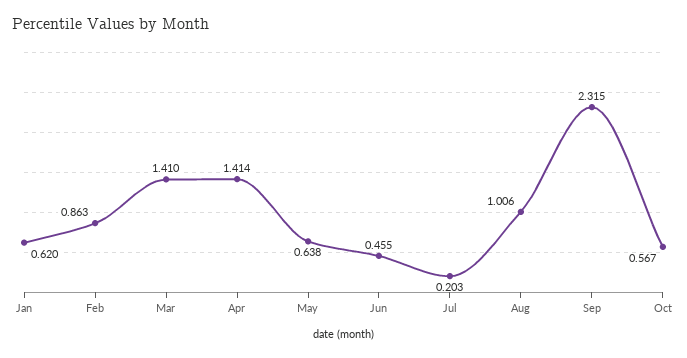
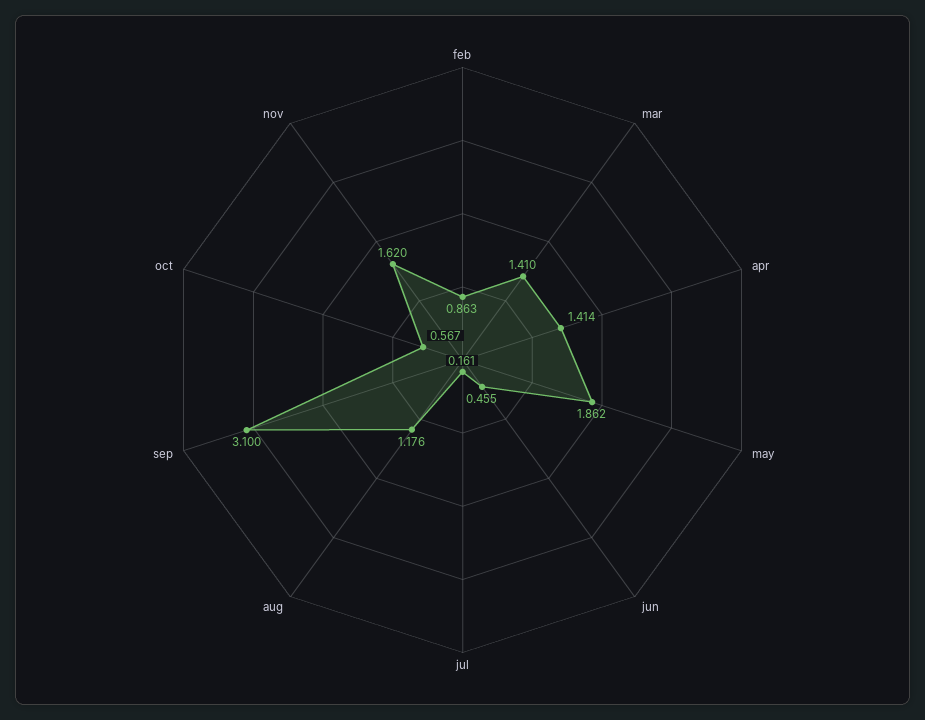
Jan: 0.62 -> none
May: 0.638 -> 1.862
Jul: 0.203 -> 0.161
Aug: 1.006 -> 1.176
Sep: 2.315 -> 3.1
nov: none -> 1.62

